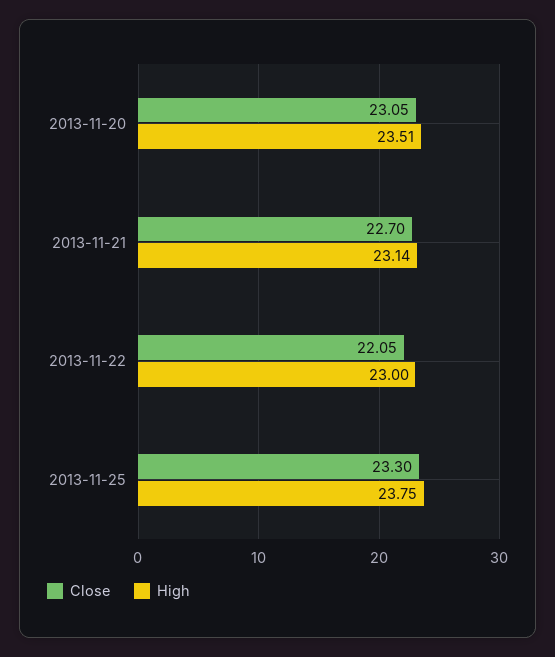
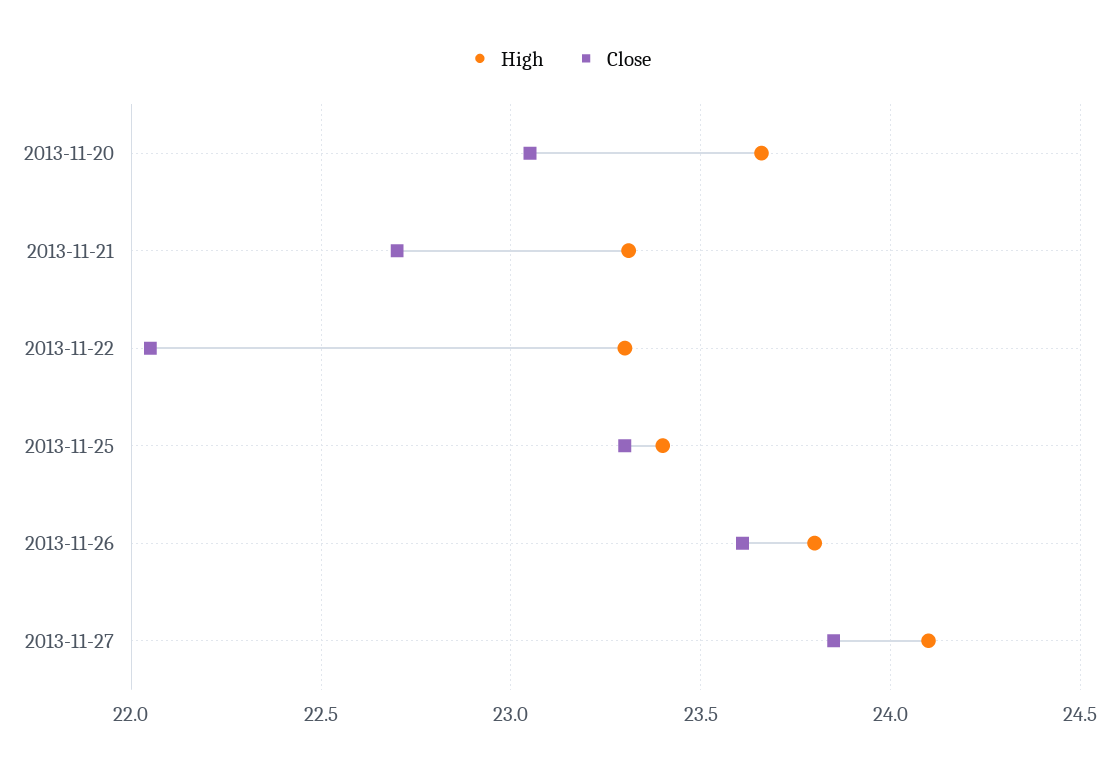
High, 2013-11-20: 23.51 -> 23.65
High, 2013-11-21: 23.14 -> 23.3
High, 2013-11-22: 23 -> 23.3
High, 2013-11-25: 23.75 -> 23.4
High, 2013-11-26: none -> 23.8
Close, 2013-11-26: none -> 23.6
High, 2013-11-27: none -> 24.1
Close, 2013-11-27: none -> 23.85

